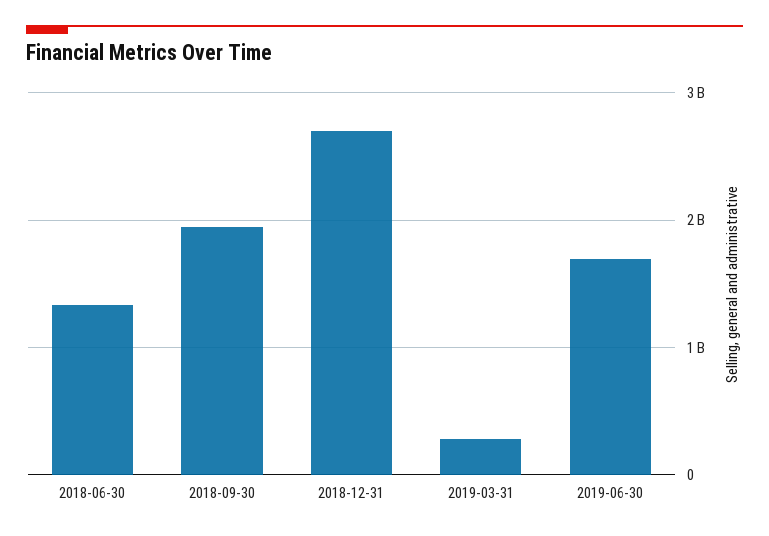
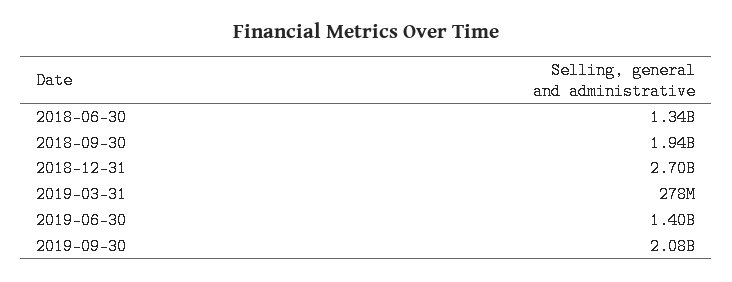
2019-06-30: 1700000000 -> 1400000000
2019-09-30: none -> 2080000000

